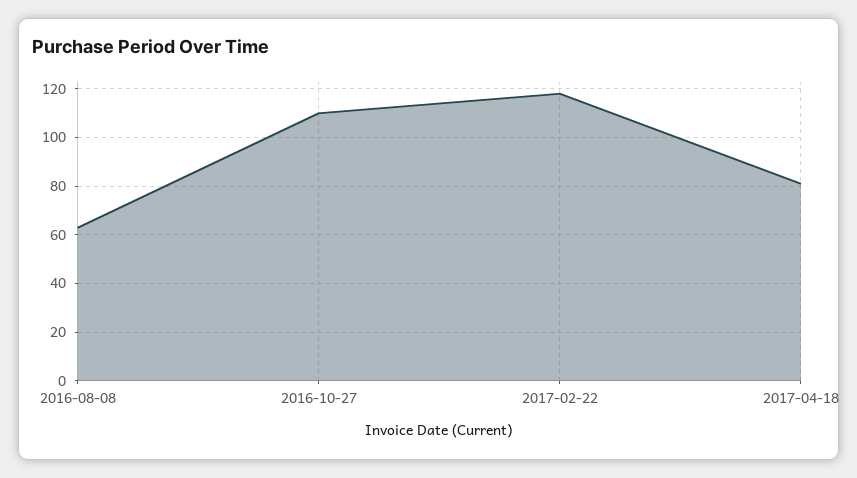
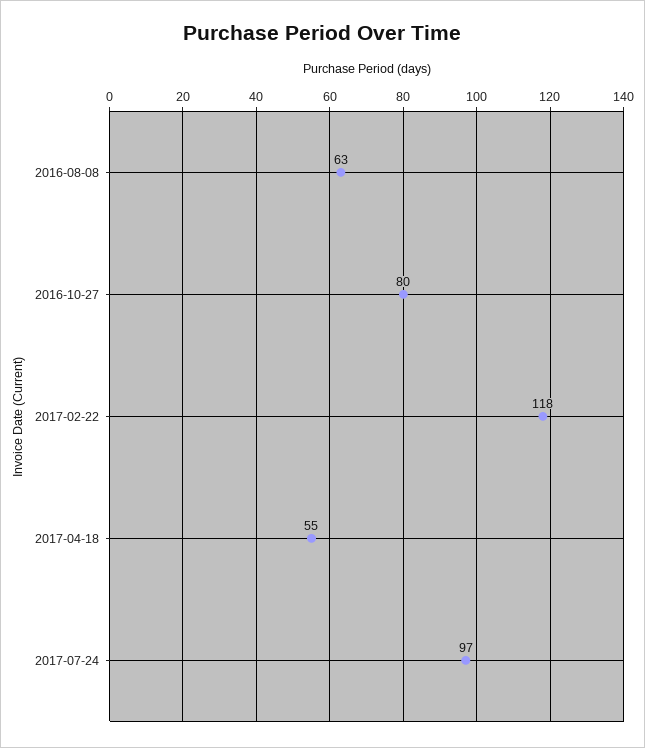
2016-10-27: 110 -> 80
2017-04-18: 80 -> 55
2017-07-24: none -> 97

